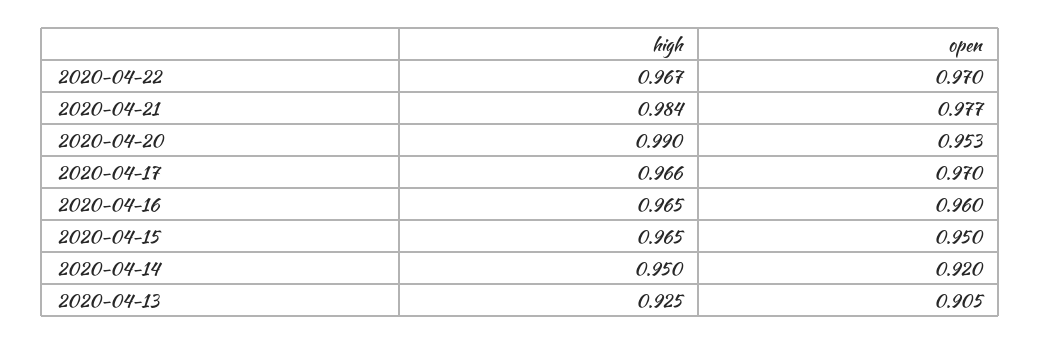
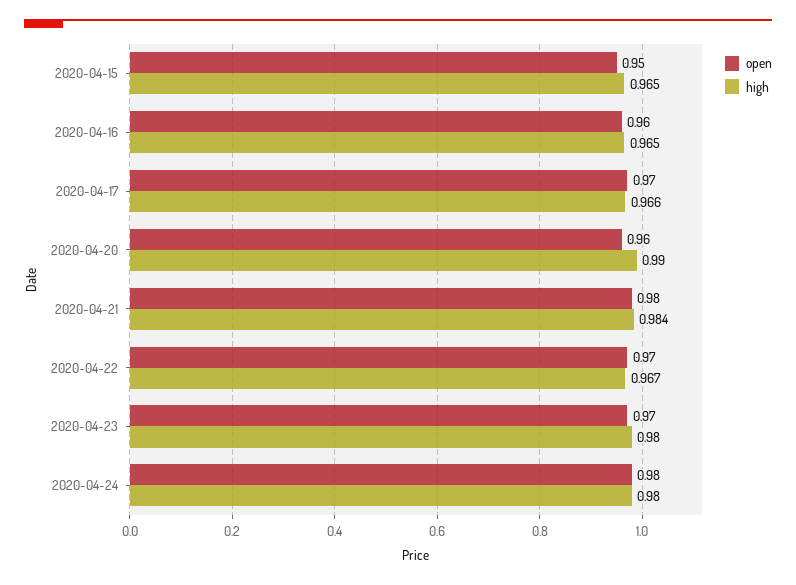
open, 2020-04-21: 0.977 -> 0.98
open, 2020-04-20: 0.953 -> 0.96
high, 2020-04-14: 0.95 -> none
open, 2020-04-14: 0.92 -> none
high, 2020-04-13: 0.925 -> none
open, 2020-04-13: 0.905 -> none
open, 2020-04-23: none -> 0.97
high, 2020-04-23: none -> 0.98
open, 2020-04-24: none -> 0.98
high, 2020-04-24: none -> 0.98

